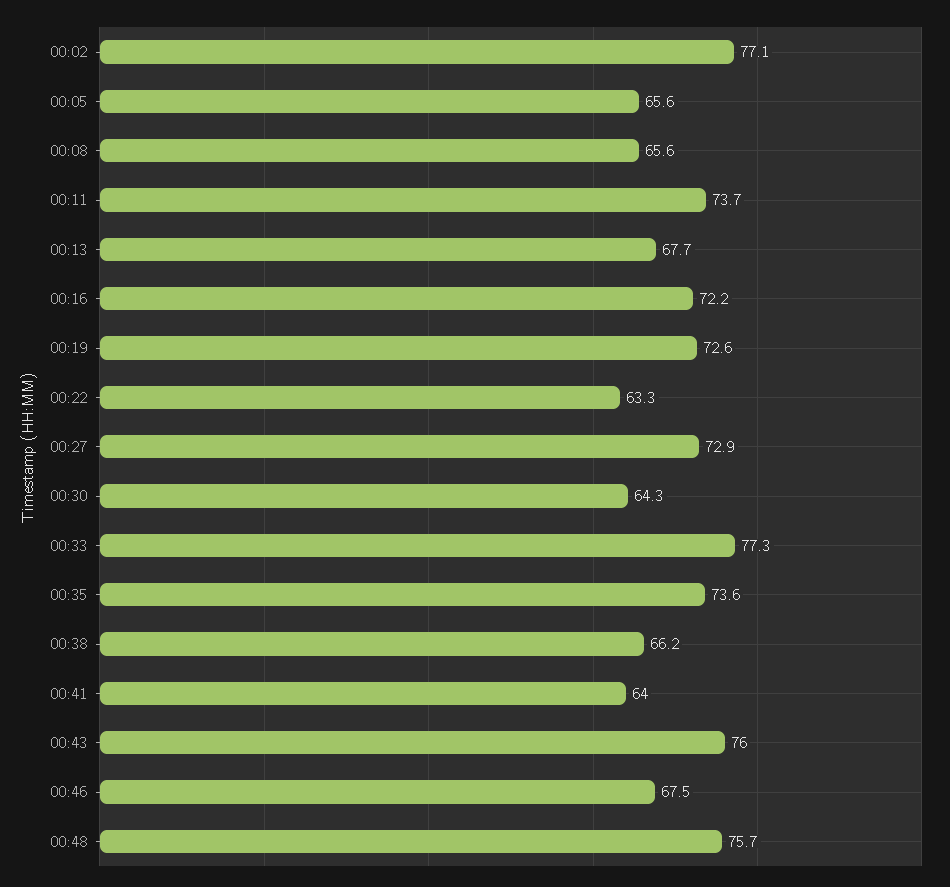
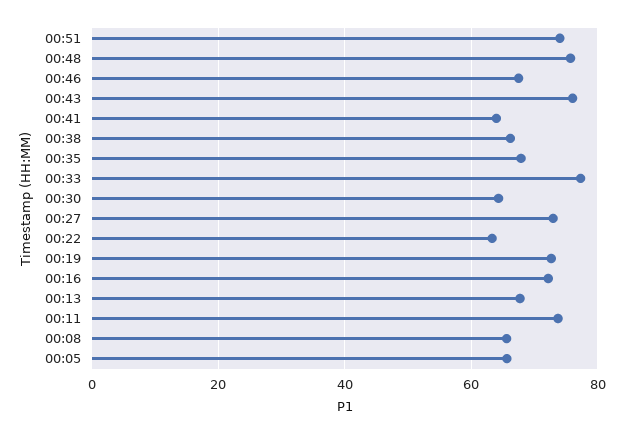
00:02: 77.1 -> none
00:35: 73.6 -> 68
00:51: none -> 74

